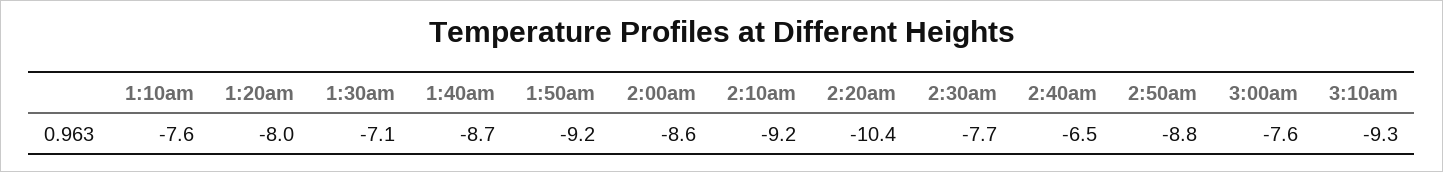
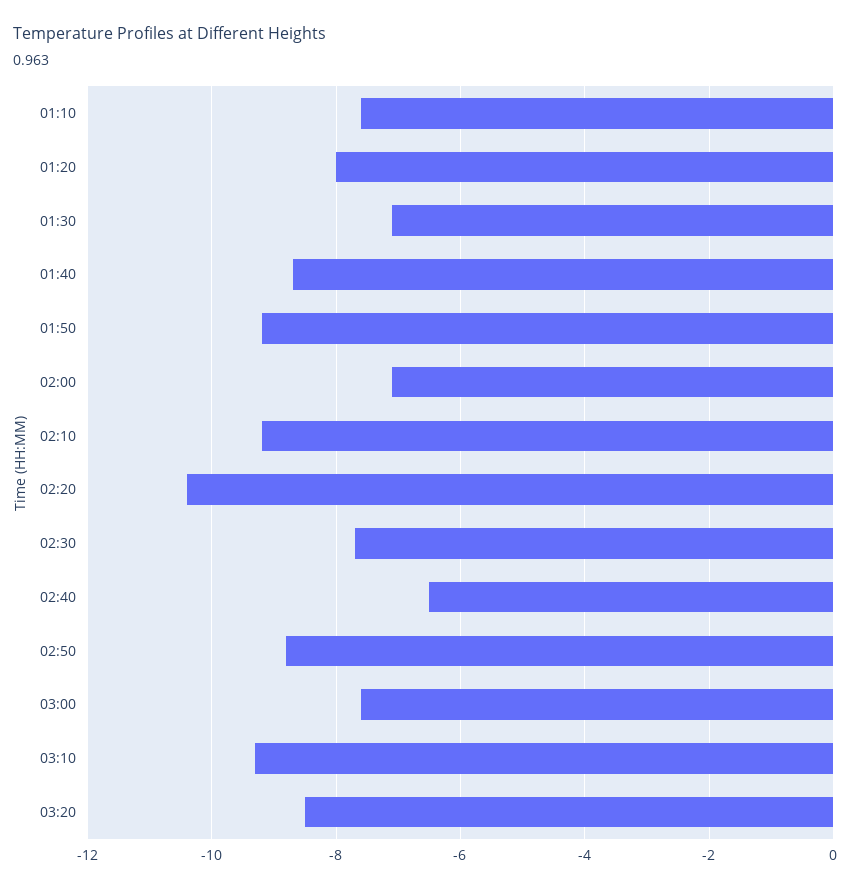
2:00am: -8.6 -> -7
03:20: none -> -8.5

